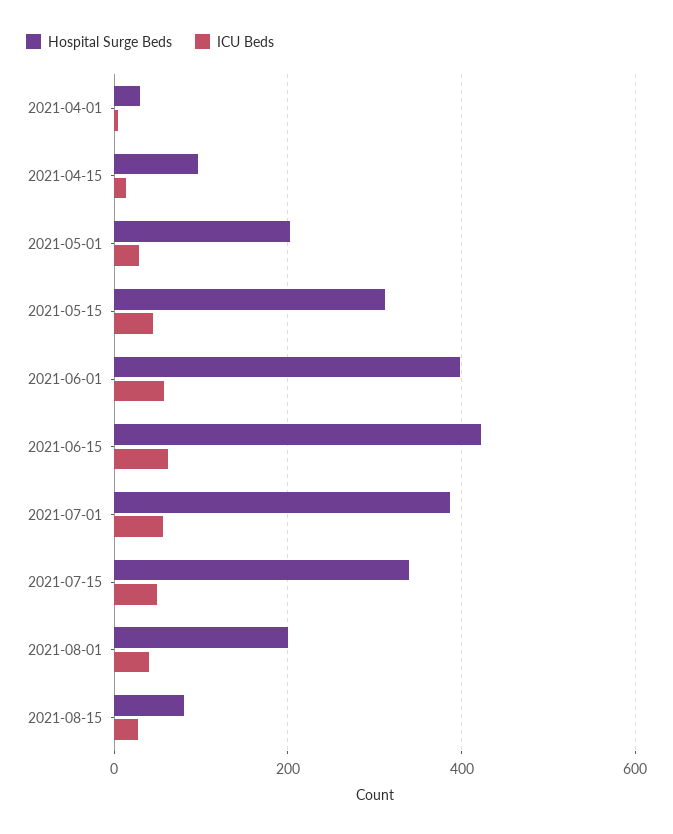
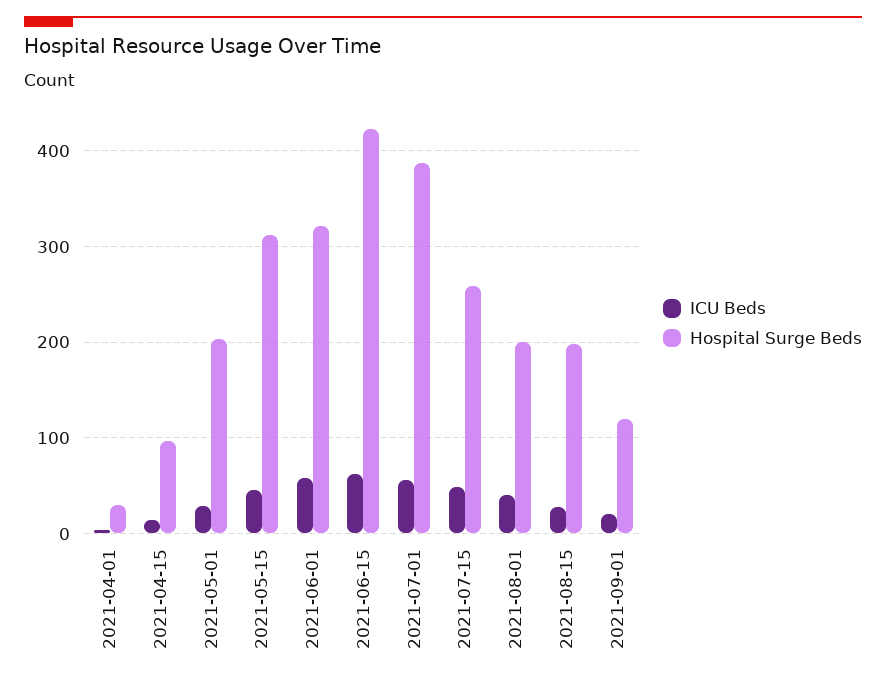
Hospital Surge Beds, 2021-06-01: 400 -> 320
Hospital Surge Beds, 2021-07-15: 340 -> 260
Hospital Surge Beds, 2021-08-15: 80 -> 200
ICU Beds, 2021-09-01: none -> 20
Hospital Surge Beds, 2021-09-01: none -> 120

